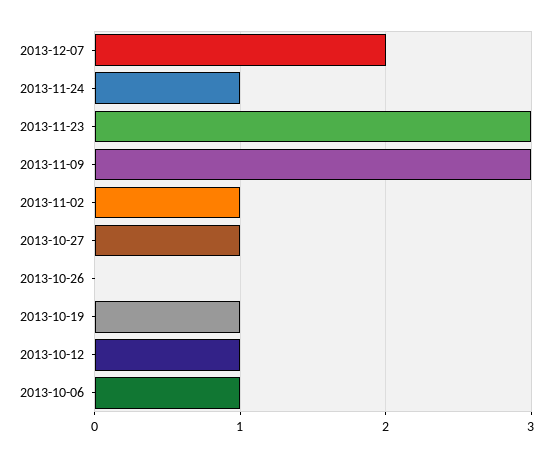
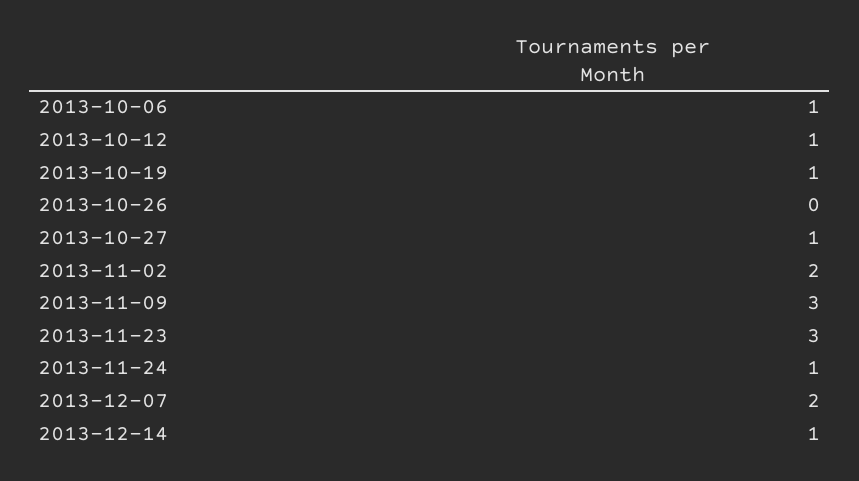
2013-11-02: 1 -> 2
2013-12-14: none -> 1

